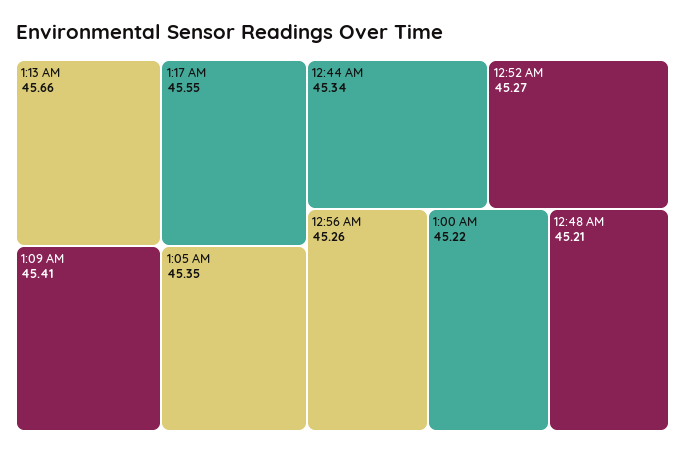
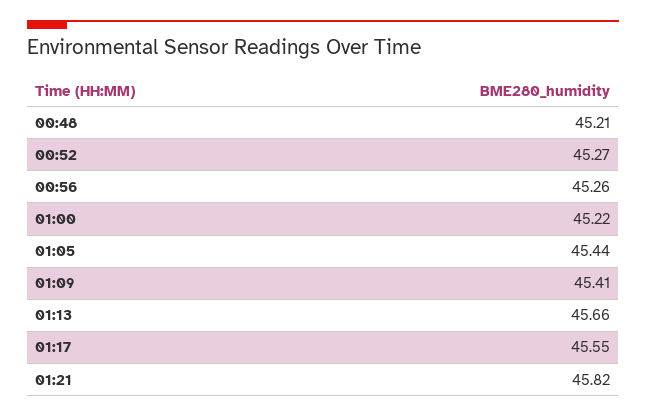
1:05 AM: 45.35 -> 45.44
12:44 AM: 45.34 -> none
01:21: none -> 45.82

